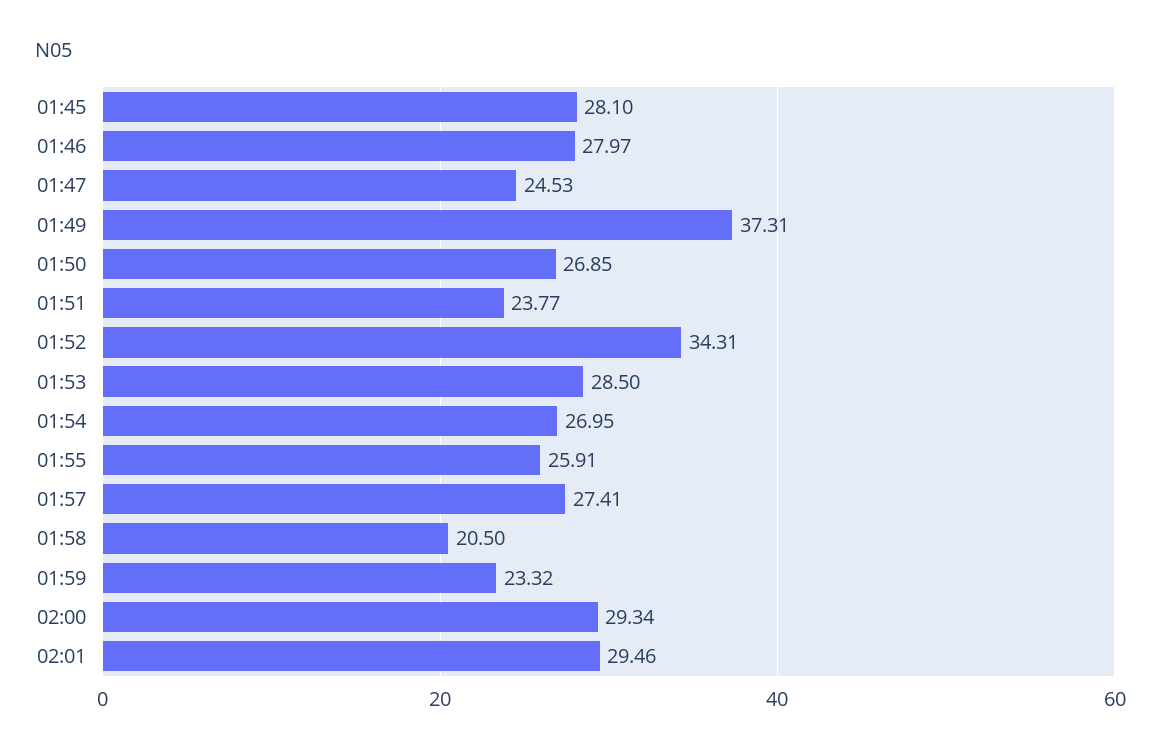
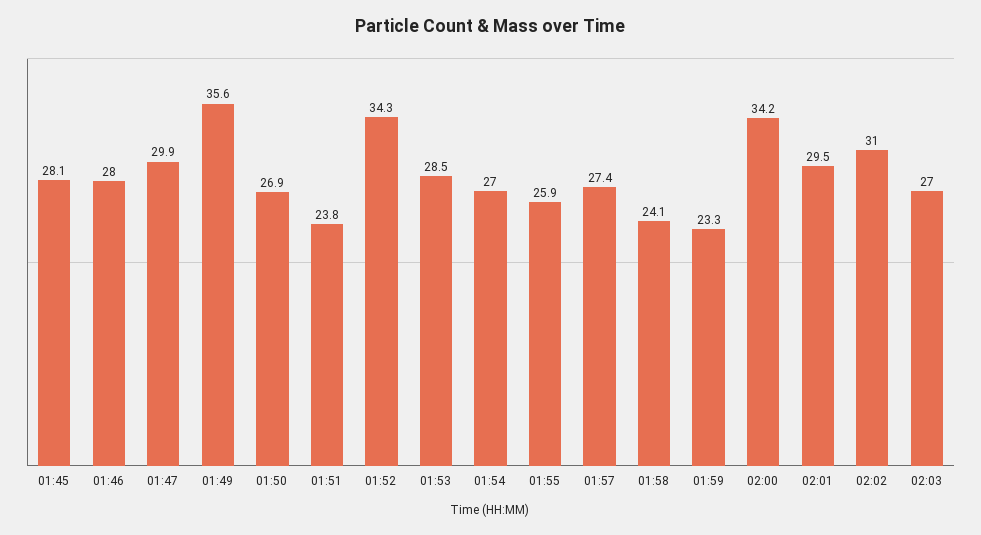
01:47: 24.53 -> 29.9
01:49: 37.31 -> 35.6
01:58: 20.5 -> 24.1
02:00: 29.34 -> 34.2
02:02: none -> 31
02:03: none -> 27

